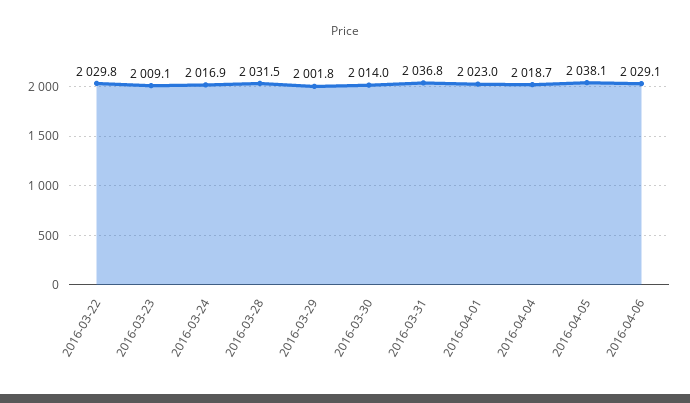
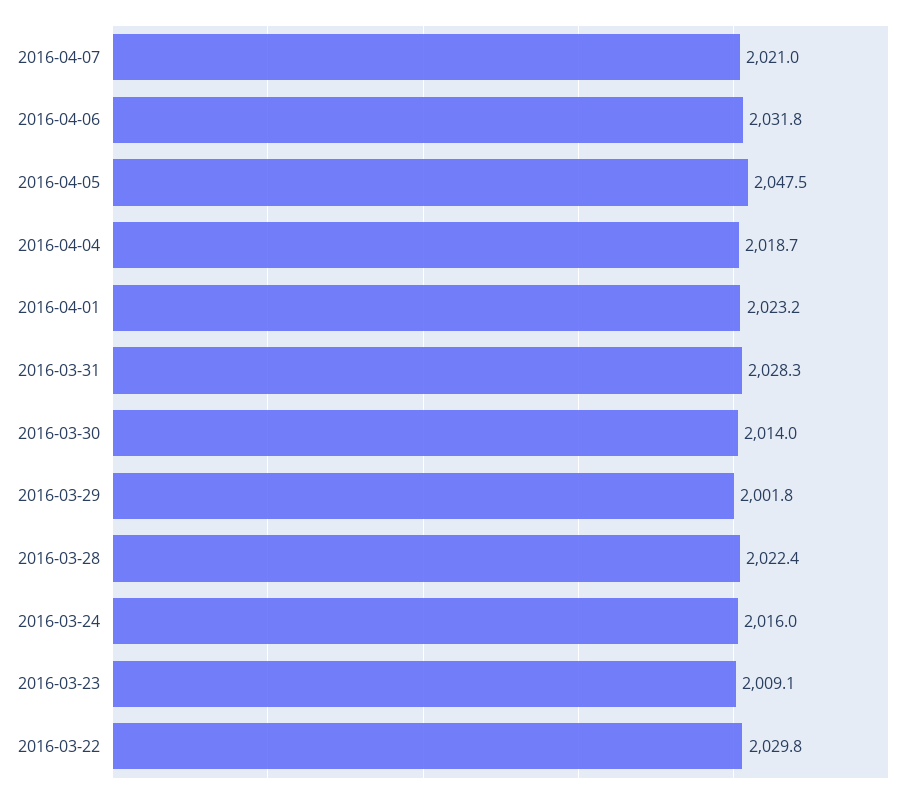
2016-03-24: 2016.9 -> 2016
2016-03-28: 2031.5 -> 2022.4
2016-03-31: 2036.8 -> 2028.3
2016-04-01: 2023 -> 2023.2
2016-04-05: 2038.1 -> 2047.5
2016-04-06: 2029.1 -> 2031.8
2016-04-07: none -> 2021

